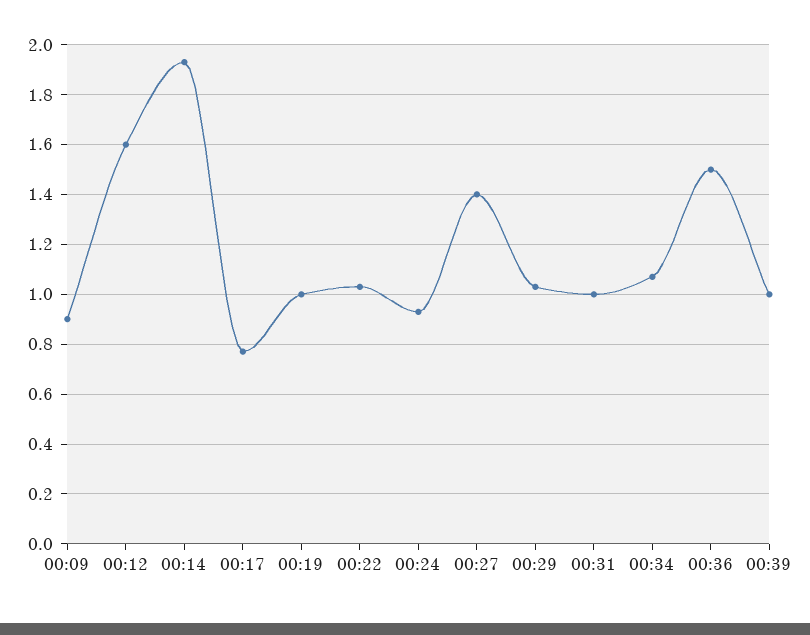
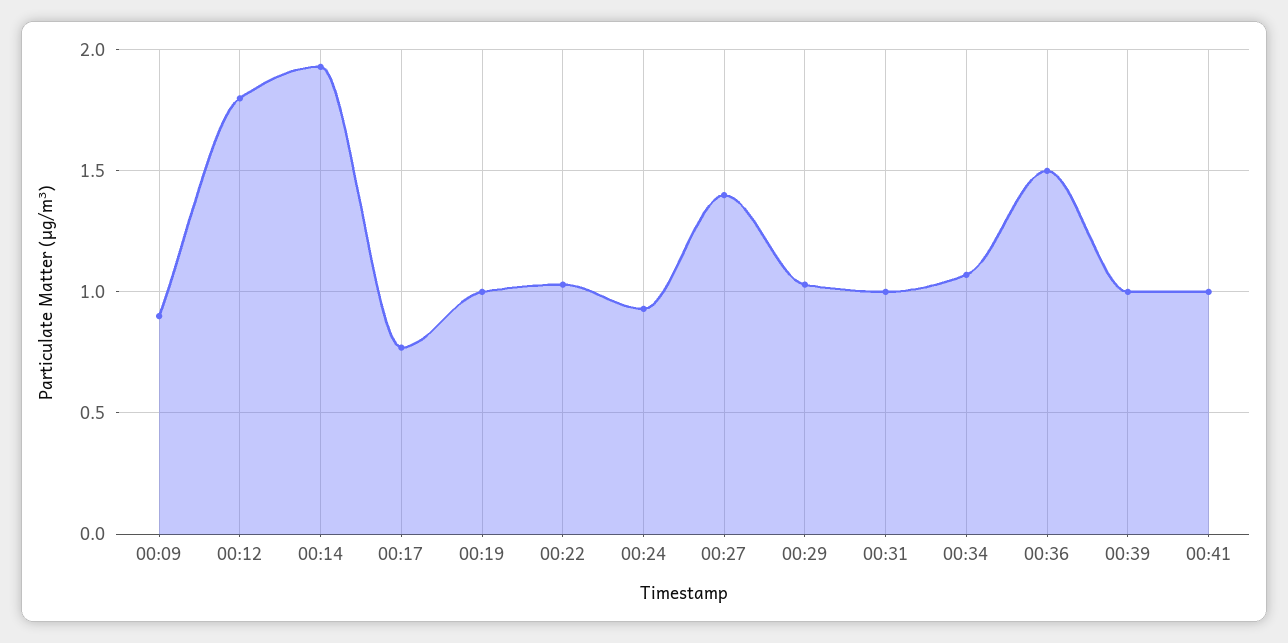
00:12: 1.6 -> 1.8
00:41: none -> 1

